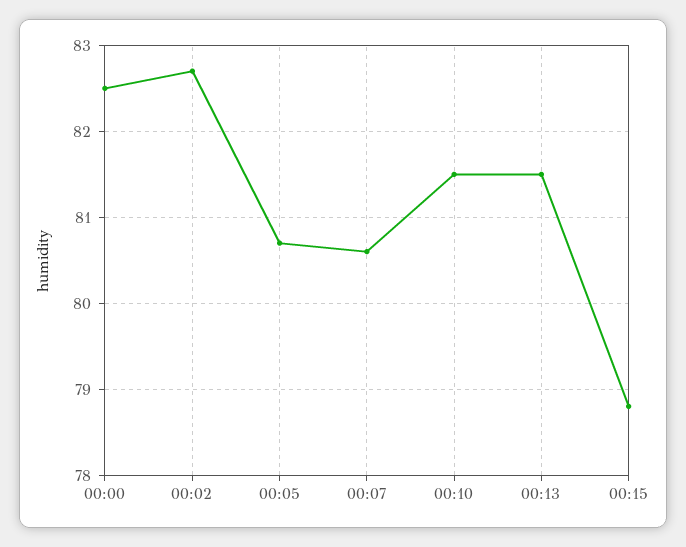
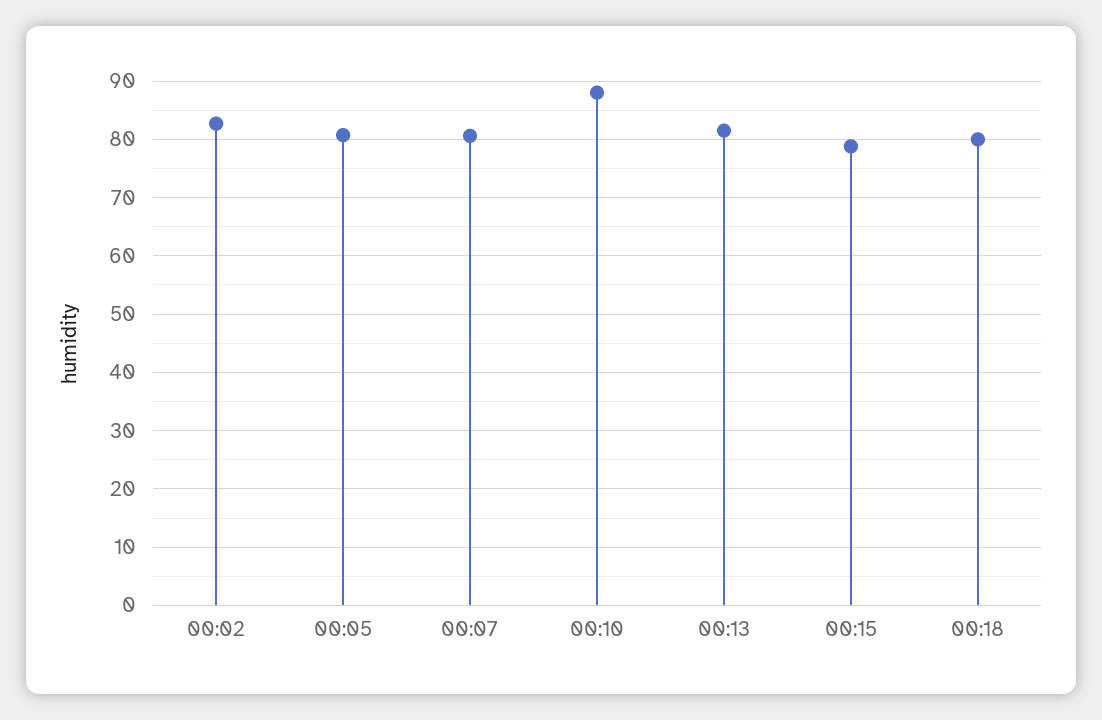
00:00: 82.5 -> none
00:10: 81.5 -> 88
00:18: none -> 80

